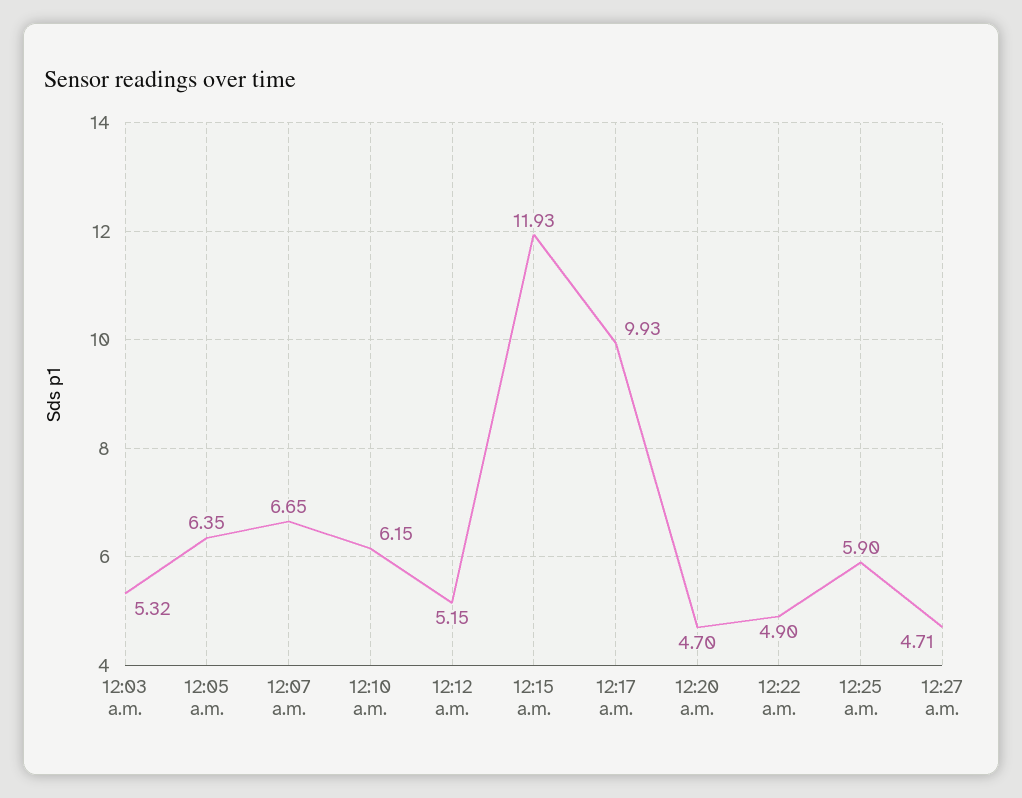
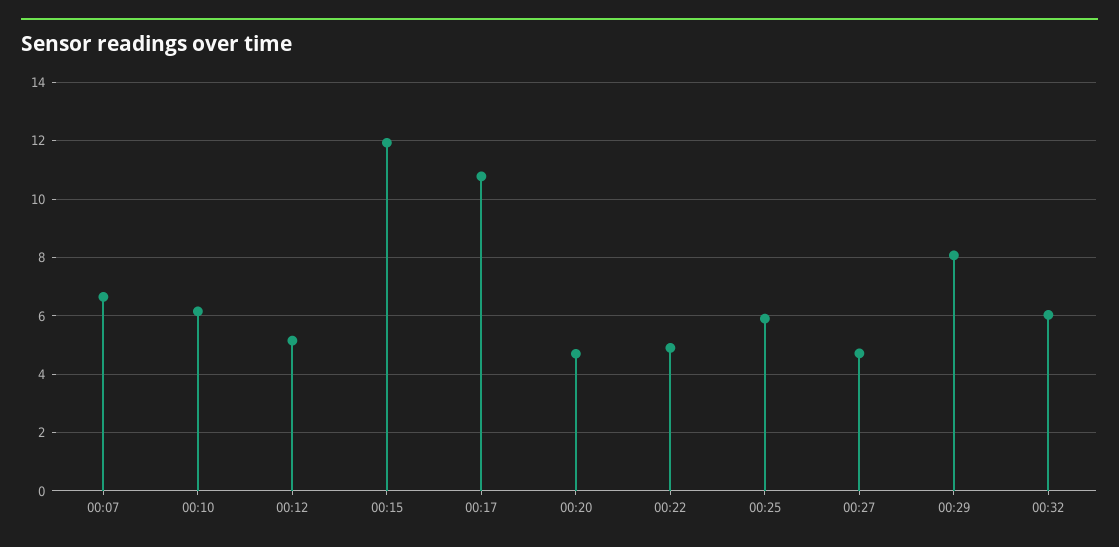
12:03 a.m.: 5.32 -> none
12:05 a.m.: 6.35 -> none
12:17 a.m.: 9.93 -> 10.75
00:29: none -> 8
00:32: none -> 6

